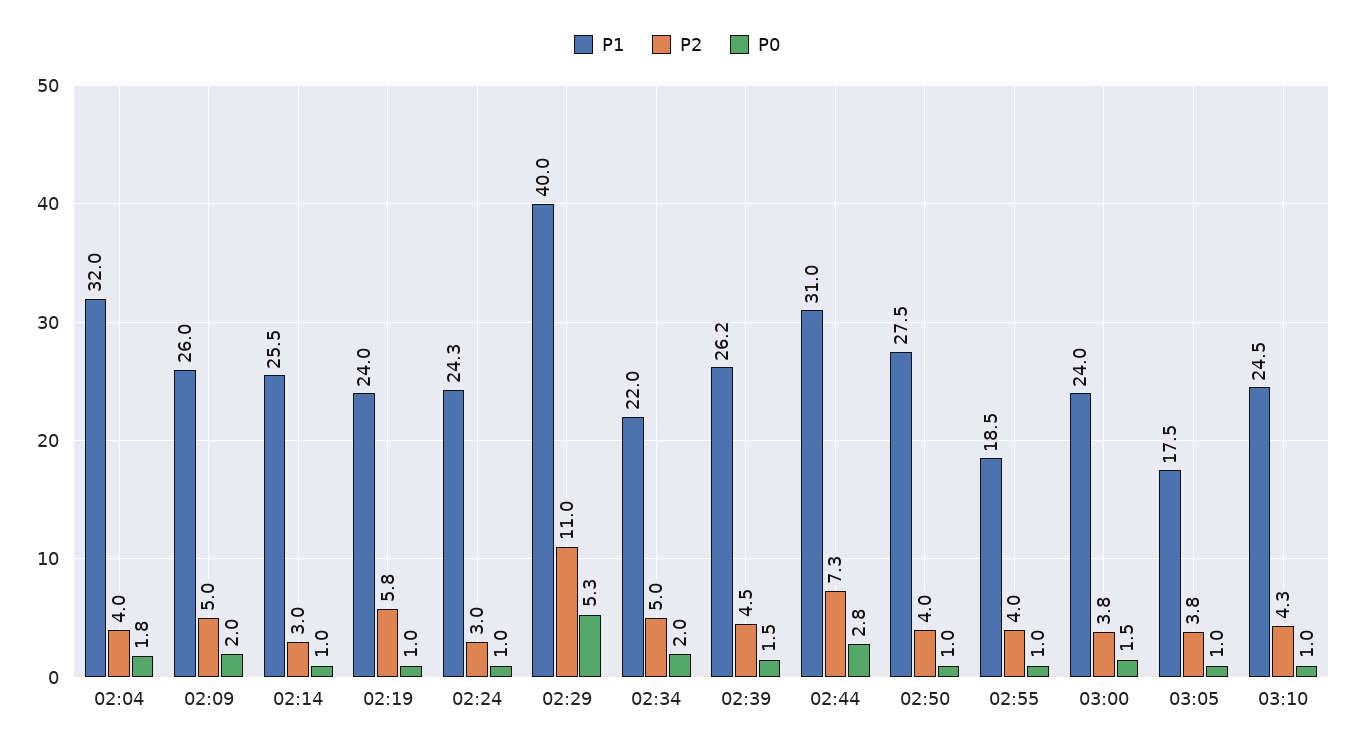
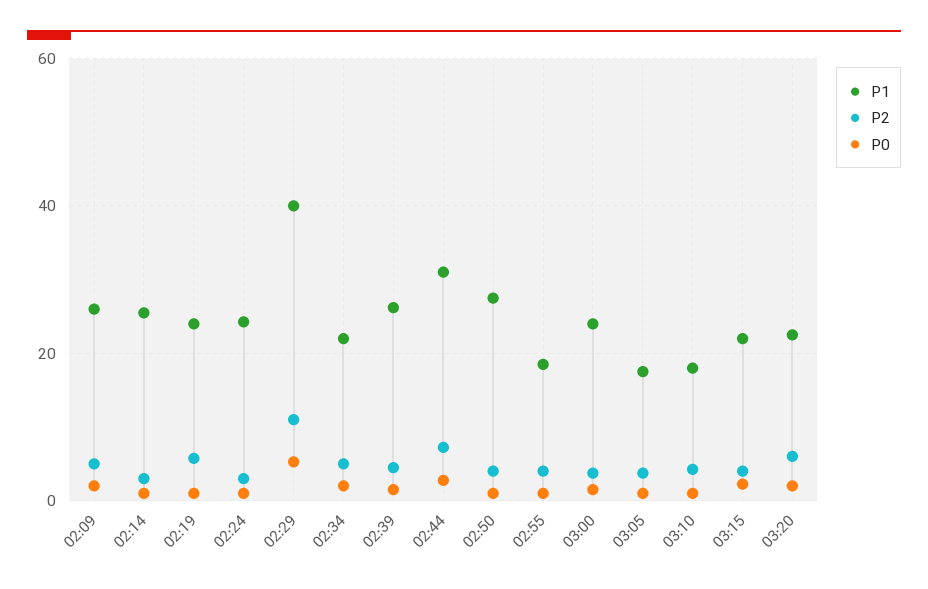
P1, 02:04: 32 -> none
P2, 02:04: 4 -> none
P0, 02:04: 1.8 -> none
P1, 03:10: 24.5 -> 18
P1, 03:15: none -> 22
P2, 03:15: none -> 4
P0, 03:15: none -> 2
P1, 03:20: none -> 22
P2, 03:20: none -> 6
P0, 03:20: none -> 2

